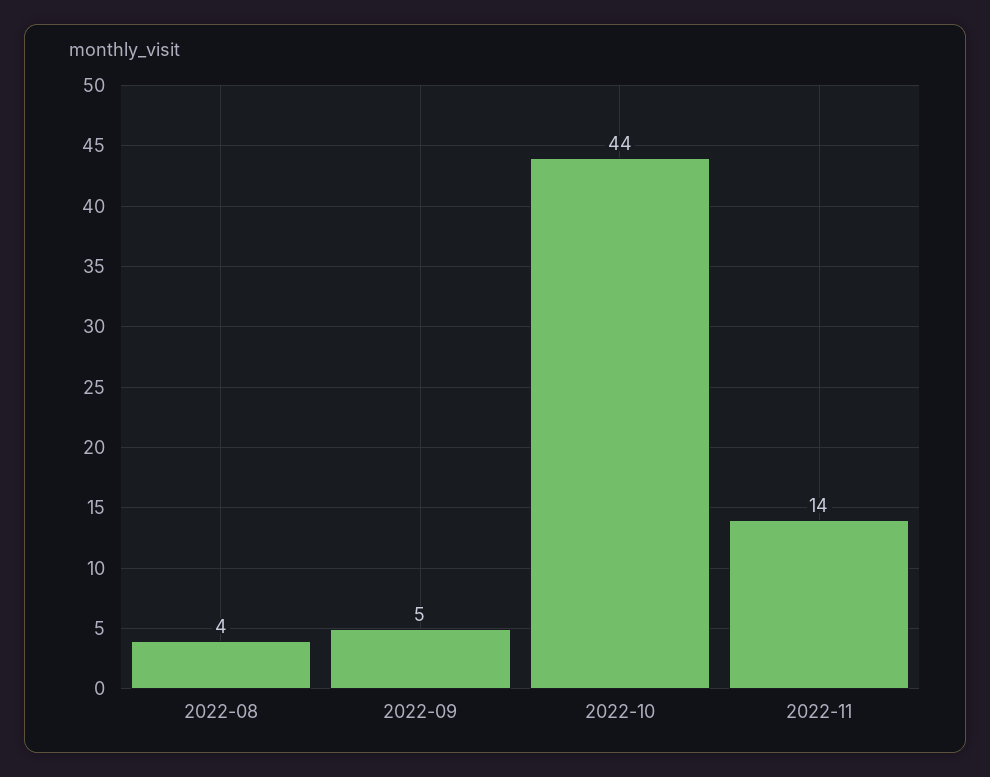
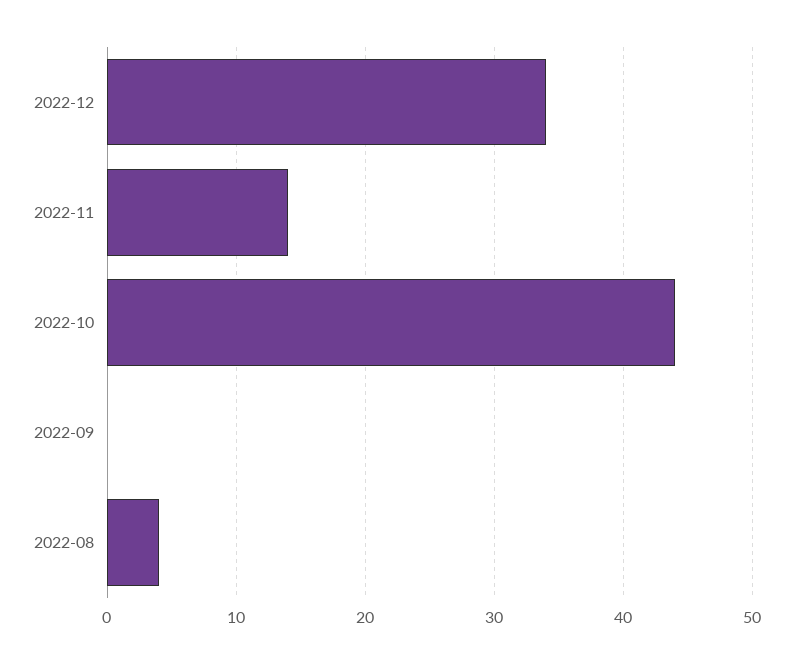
2022-09: 5 -> 0
2022-12: none -> 34

